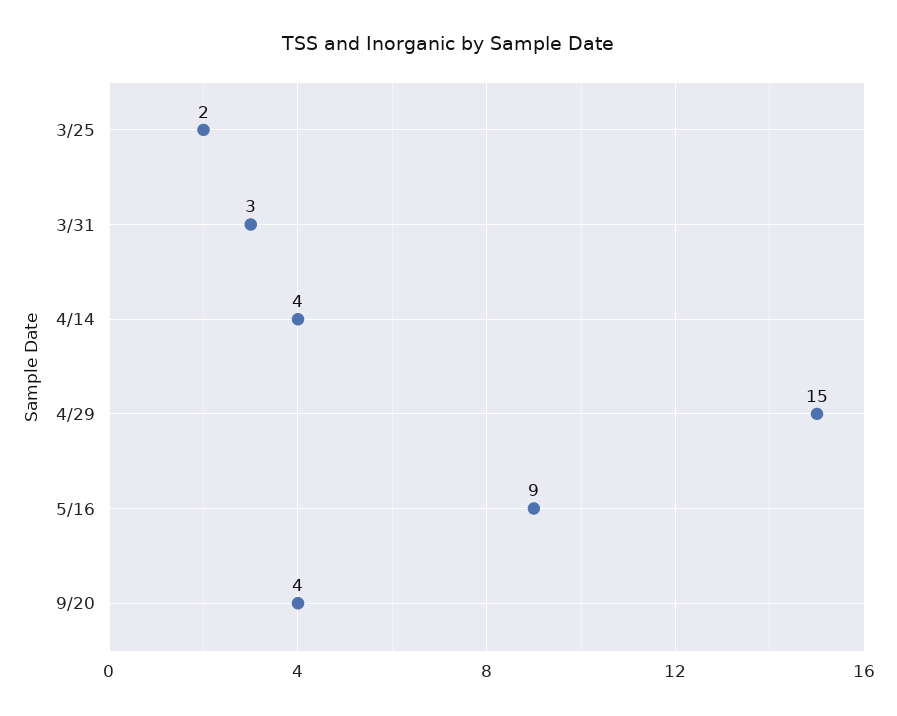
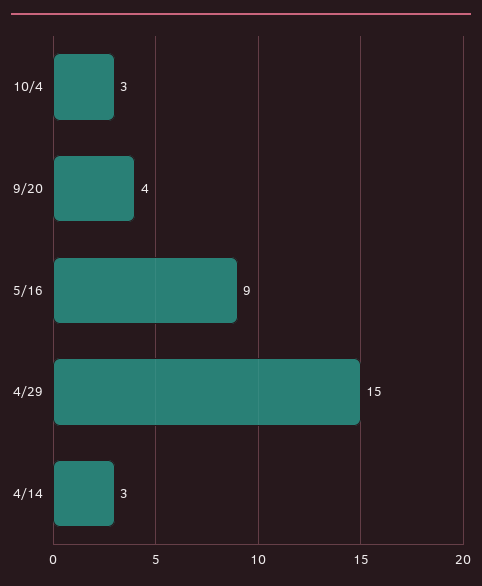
3/25: 2 -> none
3/31: 3 -> none
4/14: 4 -> 3
10/4: none -> 3

